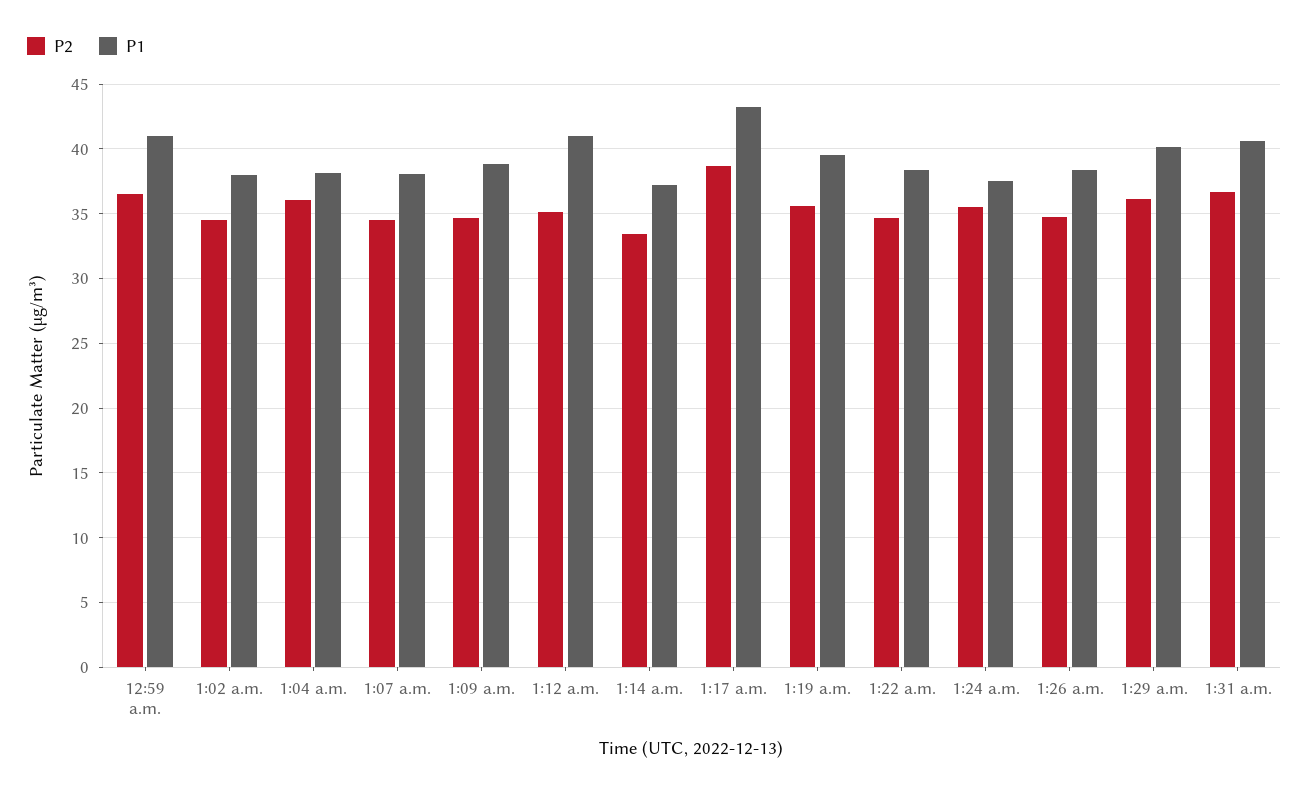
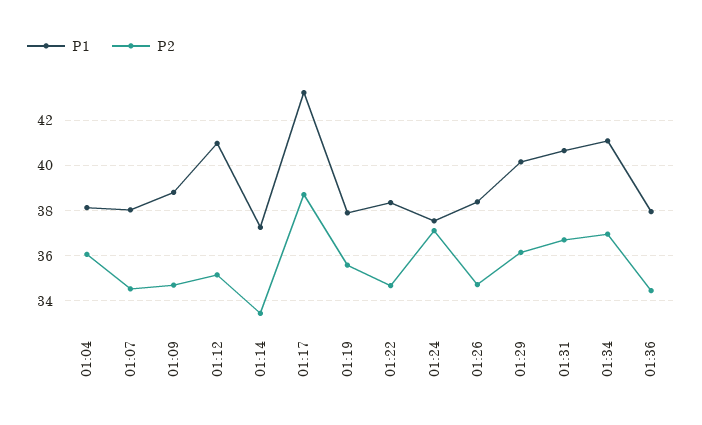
P2, 12:59 a.m.: 36.5 -> none
P1, 12:59 a.m.: 41 -> none
P2, 1:02 a.m.: 34.5 -> none
P1, 1:02 a.m.: 38 -> none
P1, 1:19 a.m.: 39.5 -> 38
P2, 1:24 a.m.: 35.5 -> 37
P1, 01:34: none -> 41
P2, 01:34: none -> 37
P1, 01:36: none -> 38
P2, 01:36: none -> 34.5

